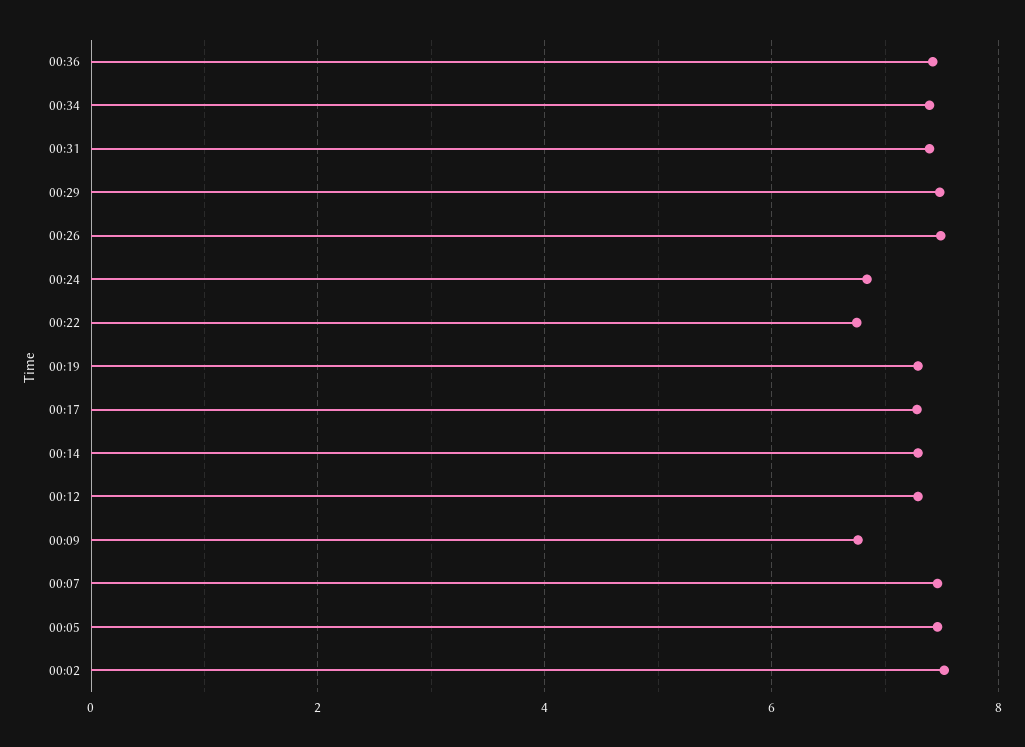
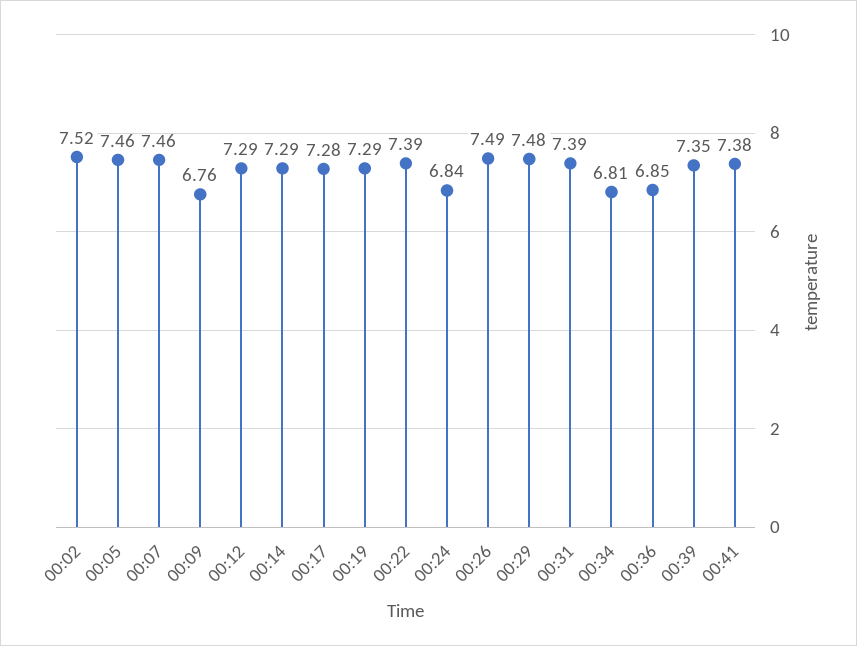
00:36: 7.4 -> 6.85
00:34: 7.4 -> 6.81
00:22: 6.8 -> 7.39
00:39: none -> 7.35
00:41: none -> 7.38

